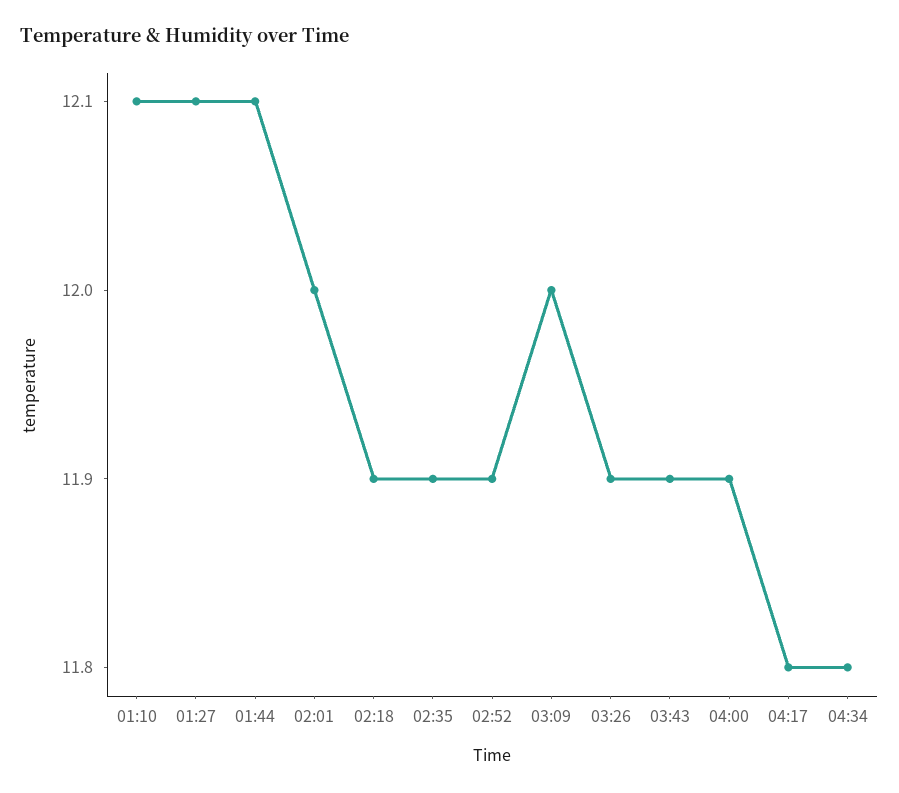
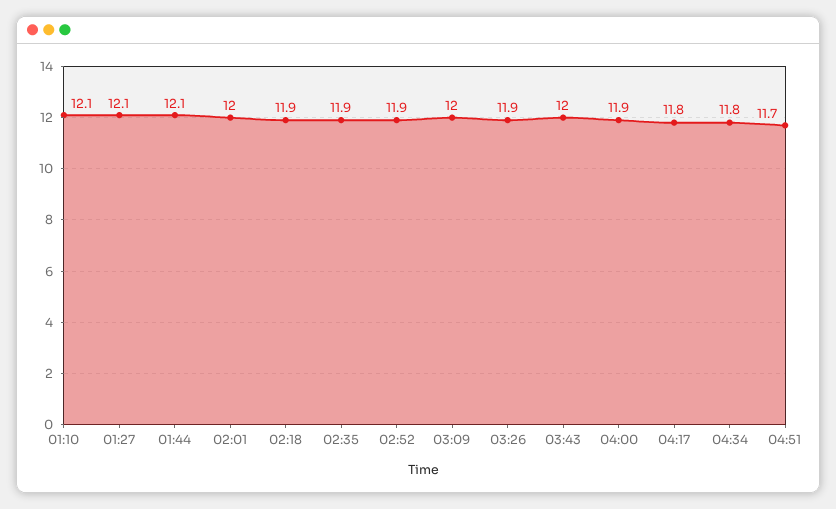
03:43: 11.9 -> 12
04:51: none -> 11.7

